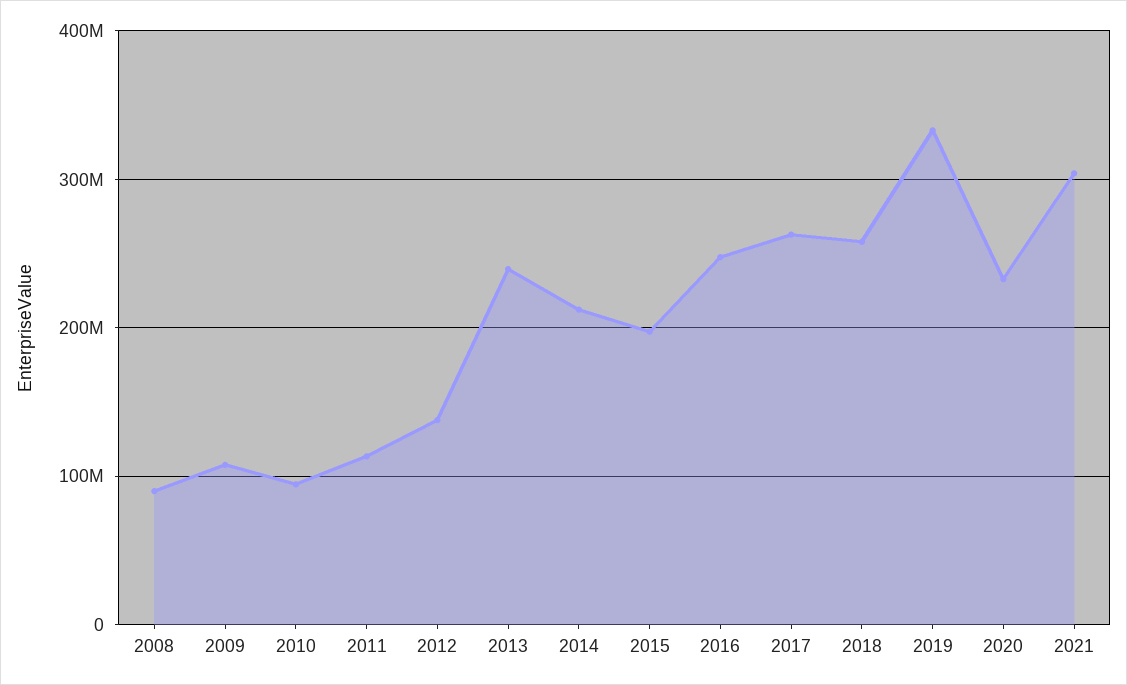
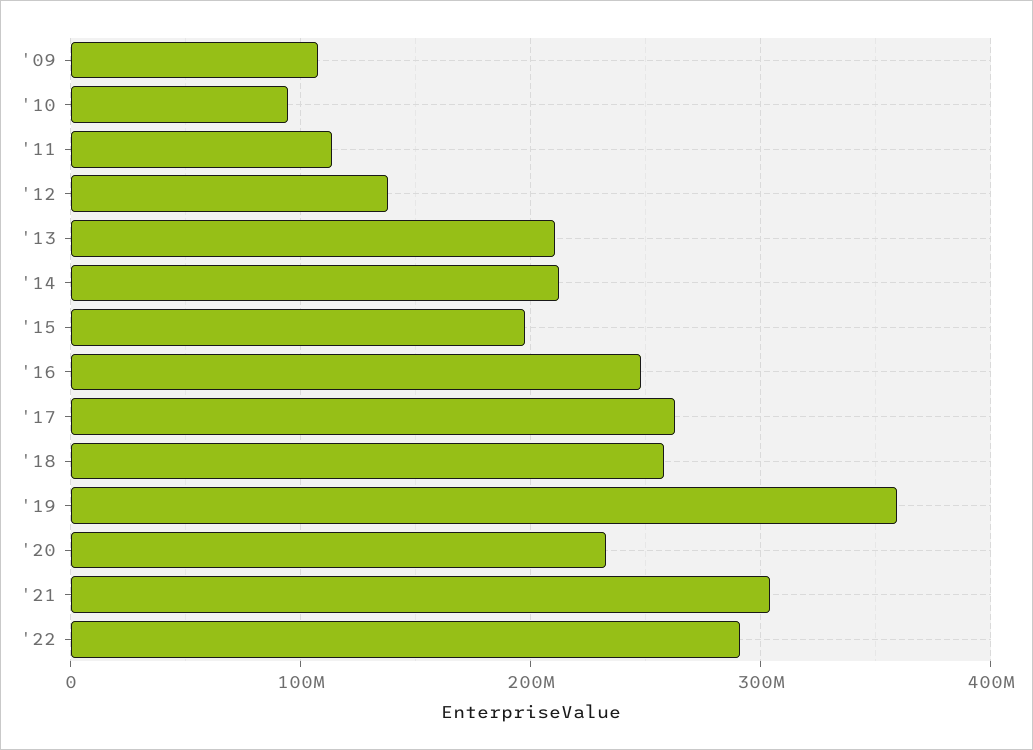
2008: 90000000 -> none
2013: 240000000 -> 210000000
2019: 330000000 -> 360000000
'22: none -> 290000000

